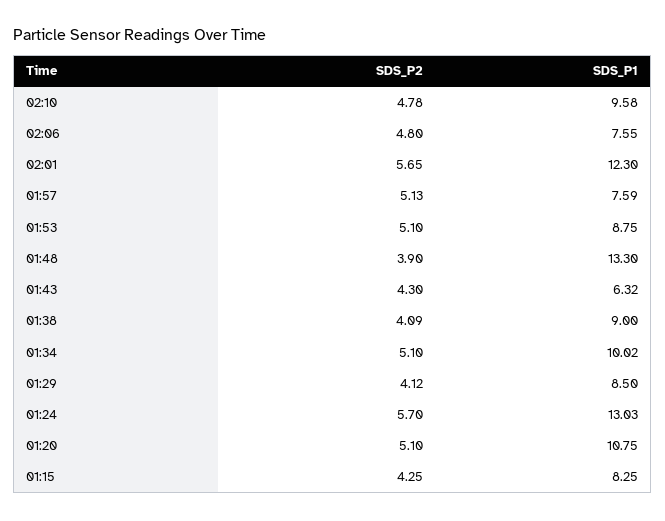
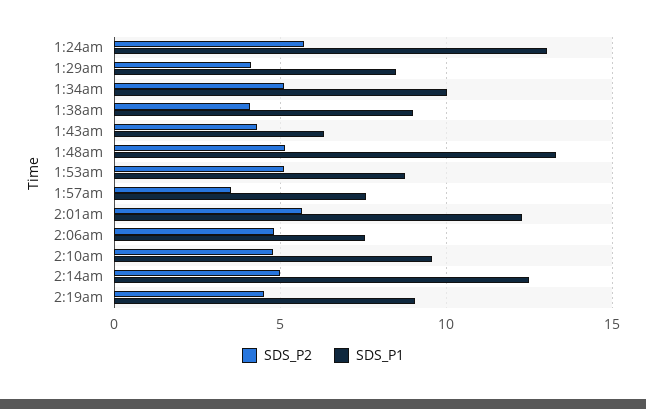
SDS_P2, 01:57: 5.13 -> 3.5
SDS_P2, 01:48: 3.9 -> 5
SDS_P2, 01:20: 5.1 -> none
SDS_P1, 01:20: 10.75 -> none
SDS_P2, 01:15: 4.25 -> none
SDS_P1, 01:15: 8.25 -> none
SDS_P2, 2:14am: none -> 5
SDS_P1, 2:14am: none -> 12.5
SDS_P2, 2:19am: none -> 4.5
SDS_P1, 2:19am: none -> 9

